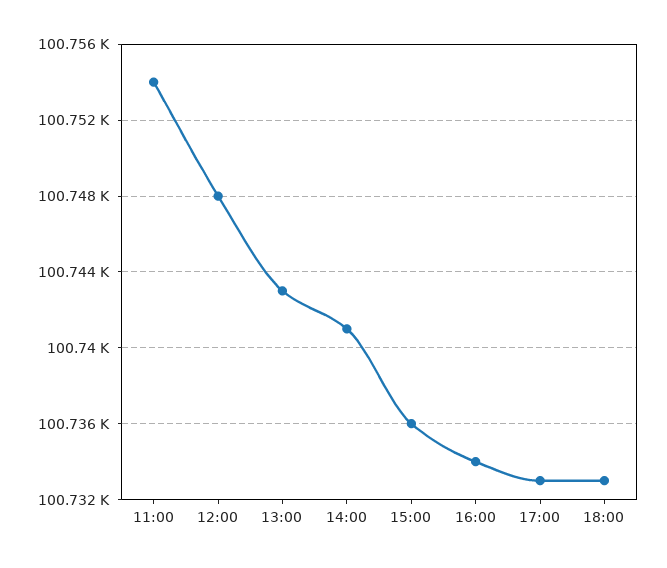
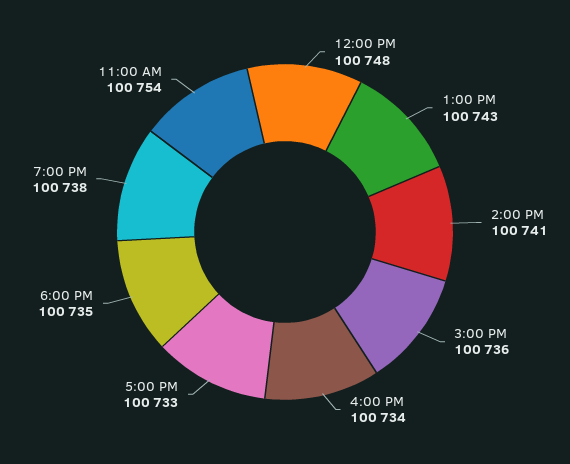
18:00: 100733 -> 100735
7:00 PM: none -> 100738

